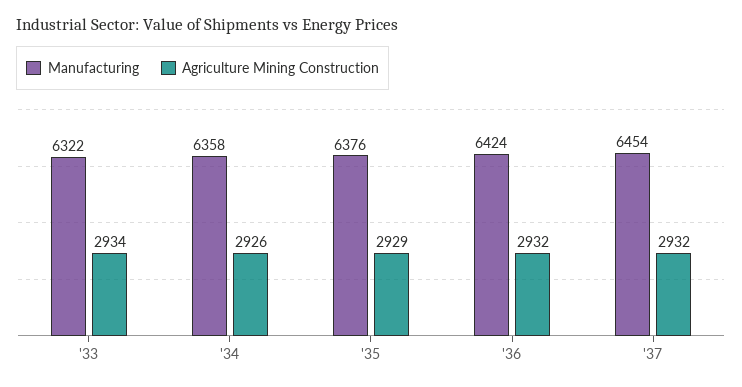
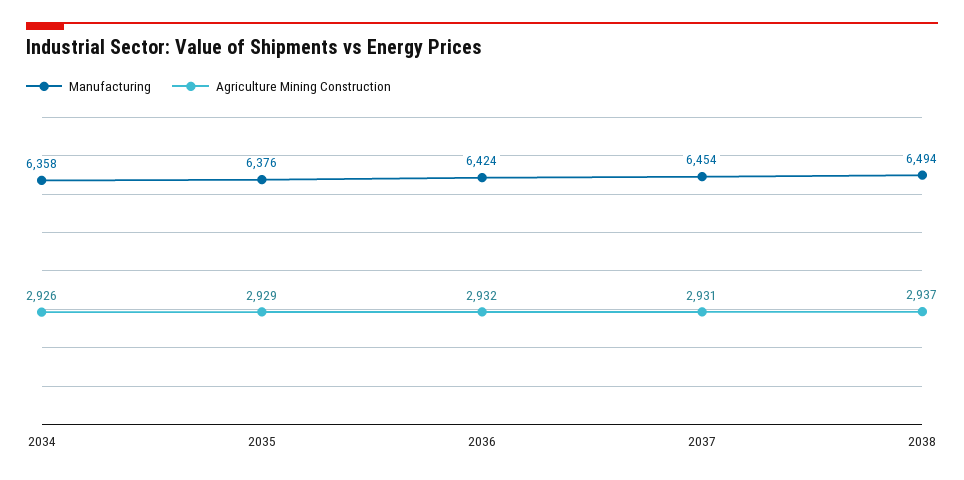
Manufacturing, '33: 6322 -> none
Agriculture Mining Construction, '33: 2934 -> none
Agriculture Mining Construction, '37: 2932 -> 2931
Manufacturing, 2038: none -> 6494
Agriculture Mining Construction, 2038: none -> 2937

